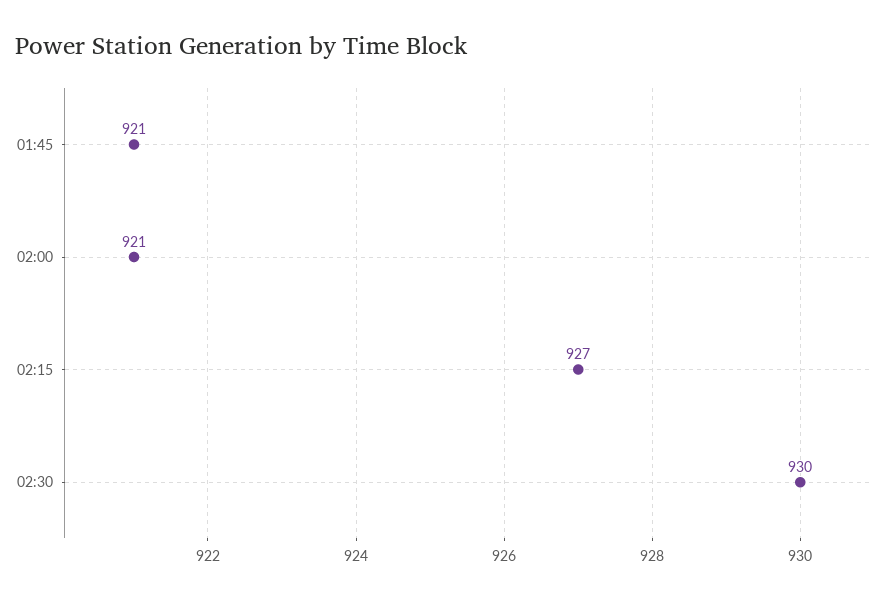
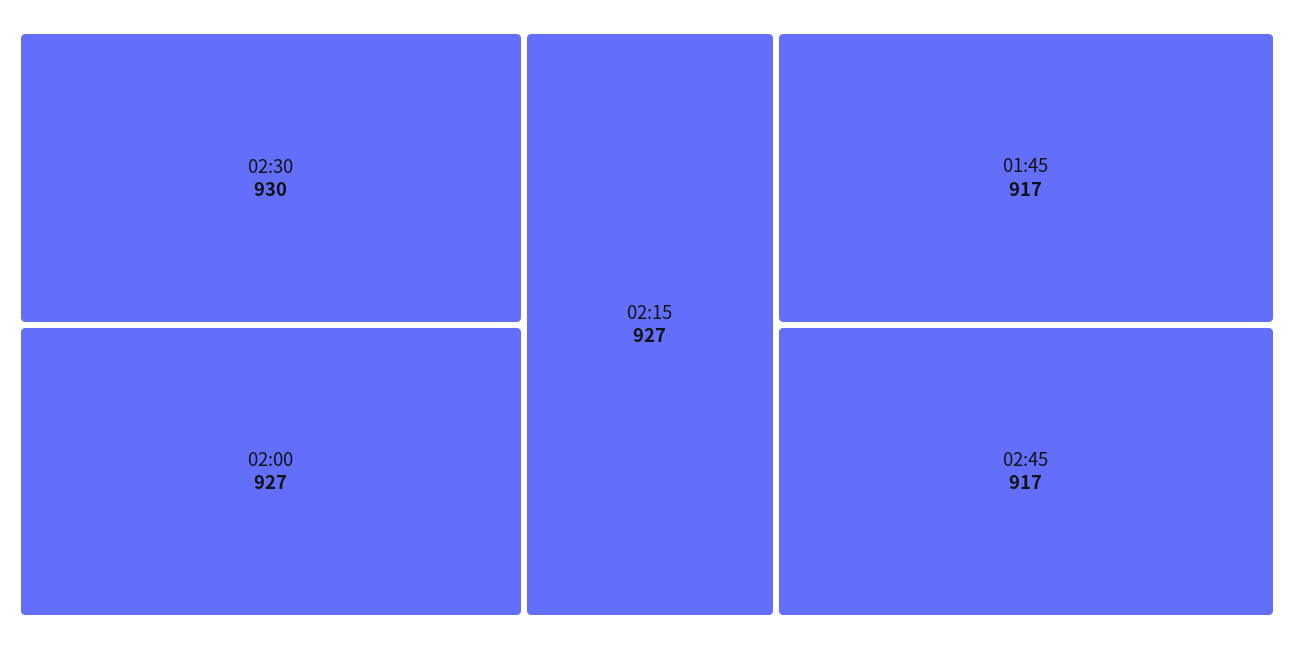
01:45: 921 -> 917
02:00: 921 -> 927
02:45: none -> 917

